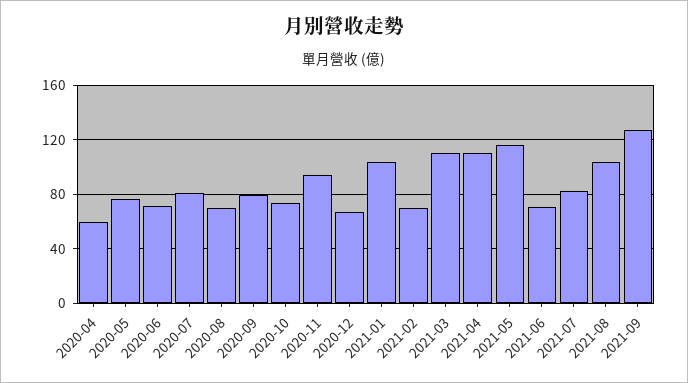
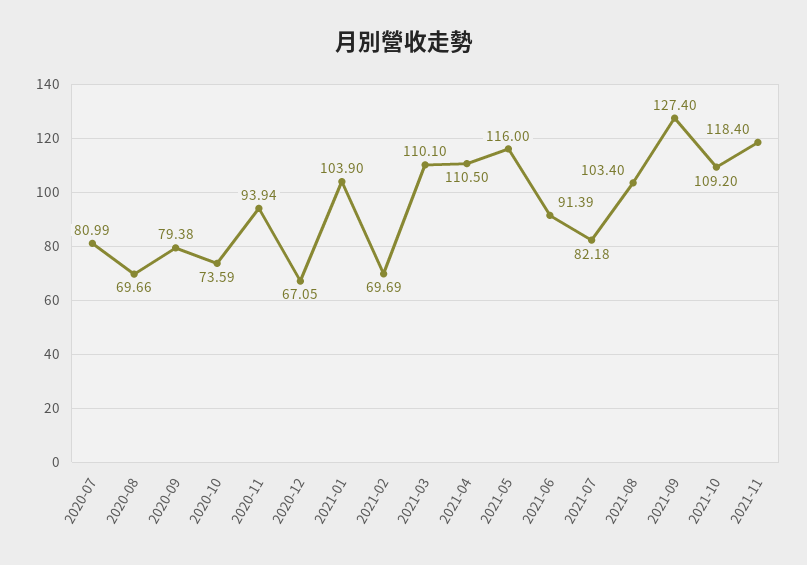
2020-04: 60 -> none
2020-05: 75 -> none
2020-06: 70 -> none
2021-06: 70 -> 91.39
2021-10: none -> 109.2
2021-11: none -> 118.4

